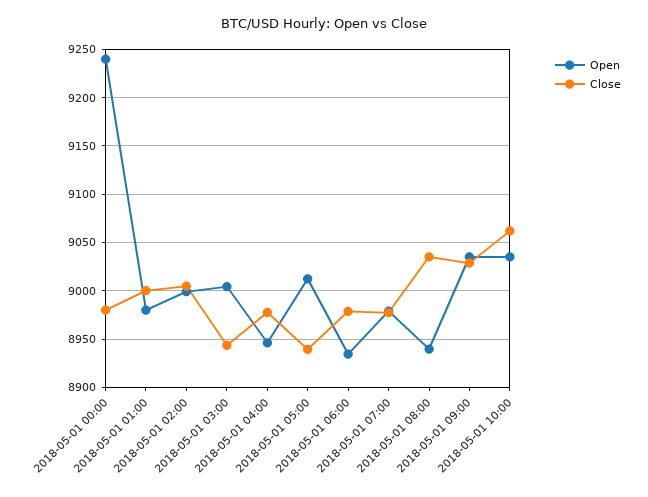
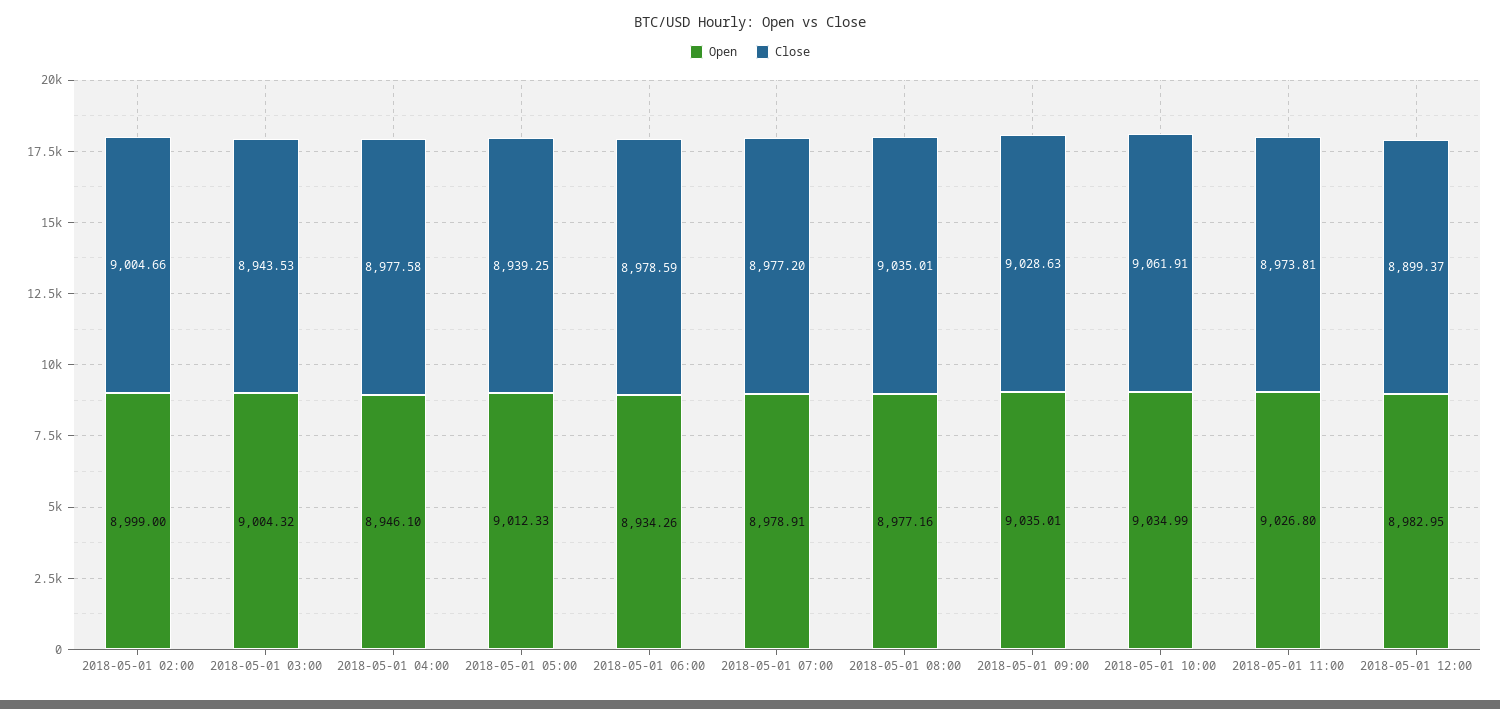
Open, 2018-05-01 00:00: 9240 -> none
Close, 2018-05-01 00:00: 8980 -> none
Open, 2018-05-01 01:00: 8980 -> none
Close, 2018-05-01 01:00: 9000 -> none
Open, 2018-05-01 08:00: 8940 -> 8977.16
Open, 2018-05-01 11:00: none -> 9026.8
Close, 2018-05-01 11:00: none -> 8973.81
Open, 2018-05-01 12:00: none -> 8982.95
Close, 2018-05-01 12:00: none -> 8899.37

